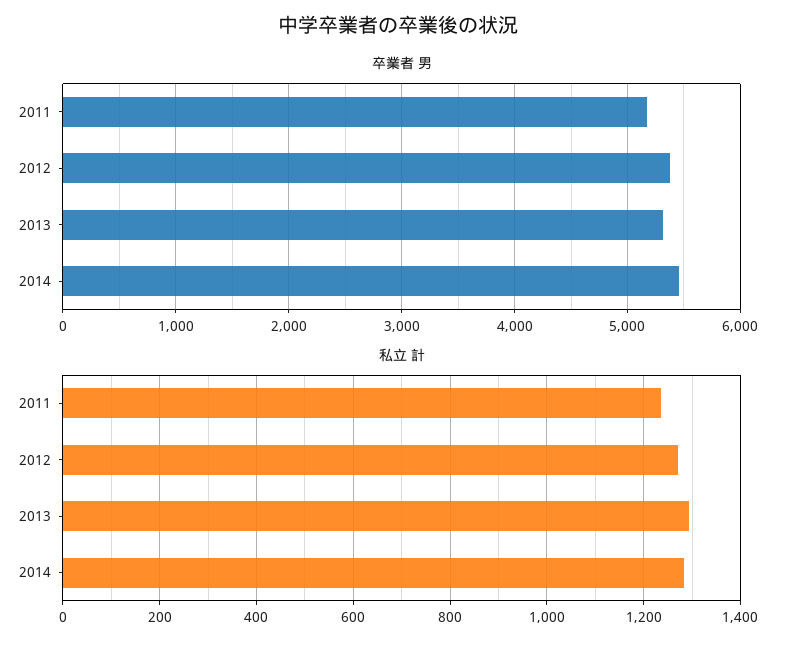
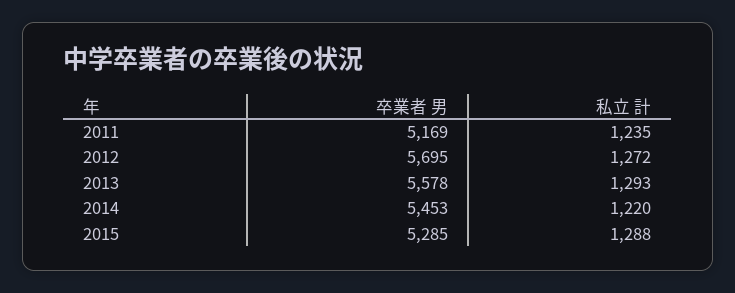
卒業者 男, 2012: 5400 -> 5695
卒業者 男, 2013: 5300 -> 5578
私立 計, 2014: 1280 -> 1220
卒業者 男, 2015: none -> 5285
私立 計, 2015: none -> 1288

